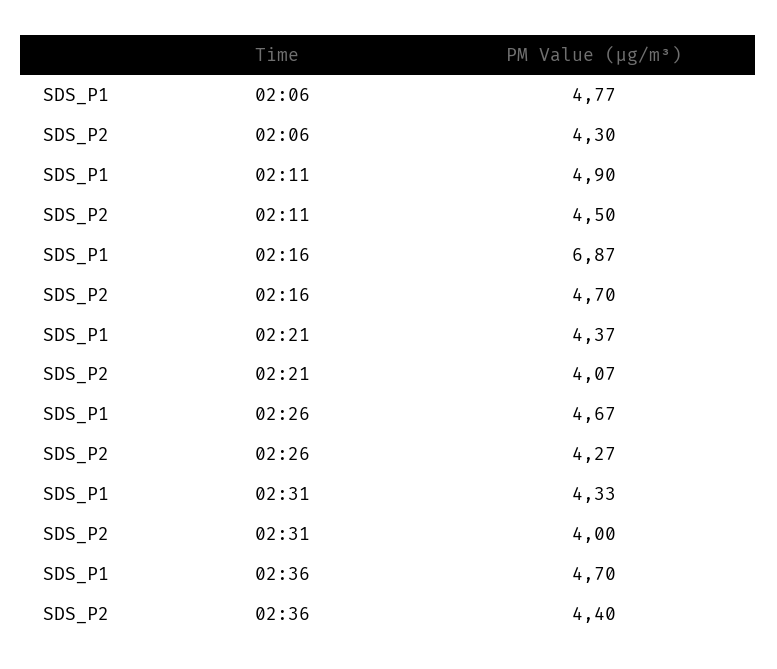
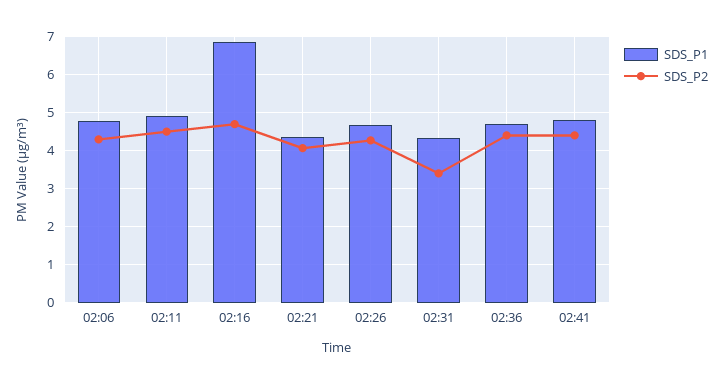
SDS_P2, 02:31: 4 -> 3.4
SDS_P1, 02:41: none -> 4.8
SDS_P2, 02:41: none -> 4.4

